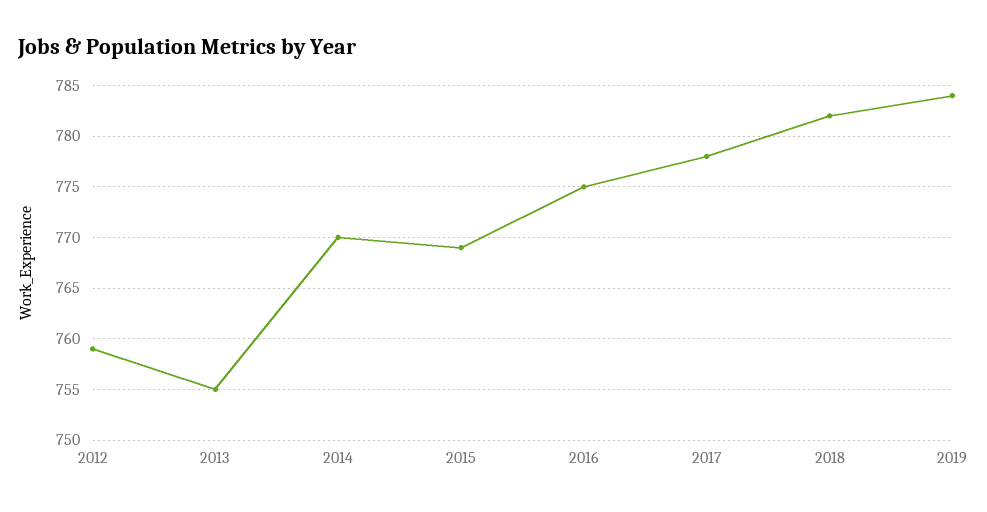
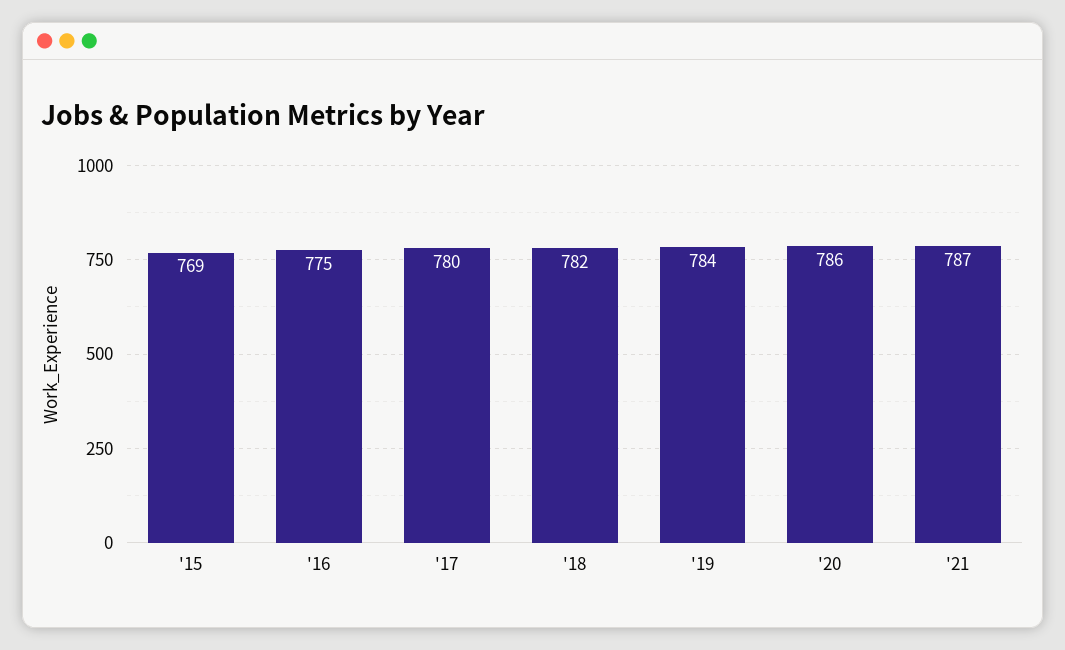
2012: 759 -> none
2013: 755 -> none
2014: 770 -> none
2017: 778 -> 780
'20: none -> 786
'21: none -> 787

